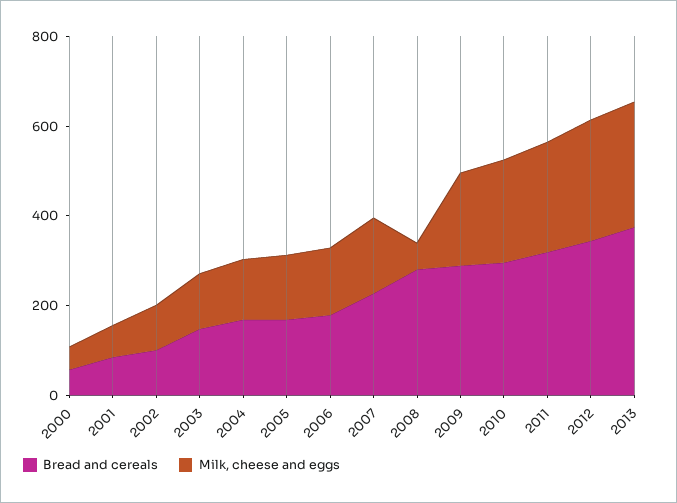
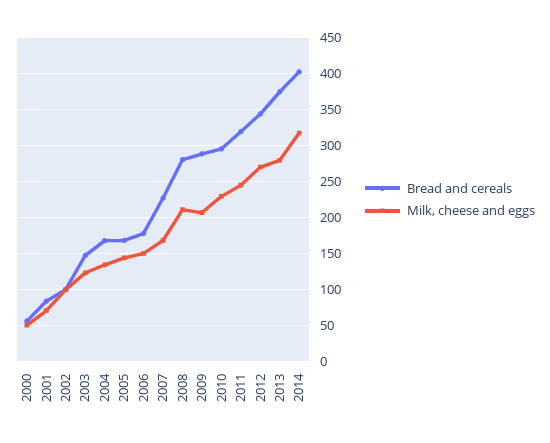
Milk, cheese and eggs, 2008: 50 -> 210
Bread and cereals, 2014: none -> 400
Milk, cheese and eggs, 2014: none -> 320

